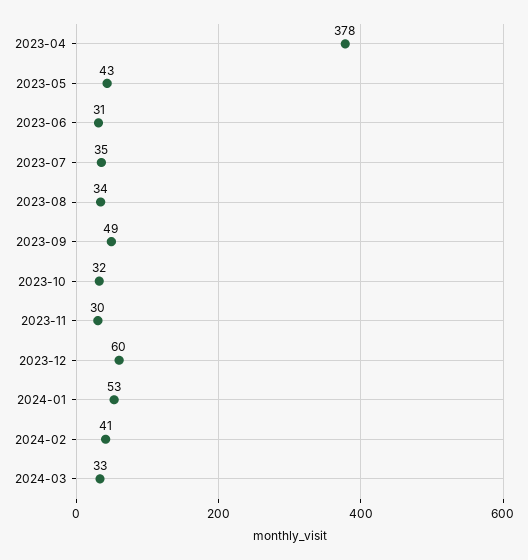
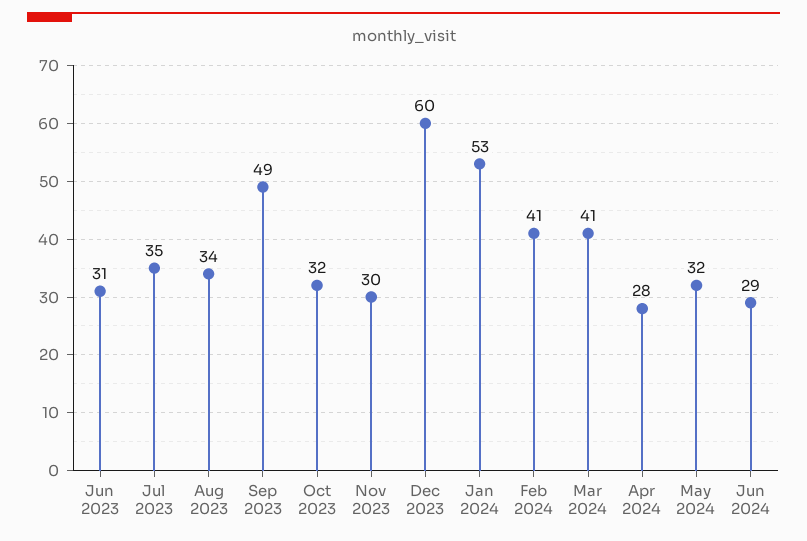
2023-04: 378 -> none
2023-05: 43 -> none
2024-03: 33 -> 41
Apr 2024: none -> 28
May 2024: none -> 32
Jun 2024: none -> 29

